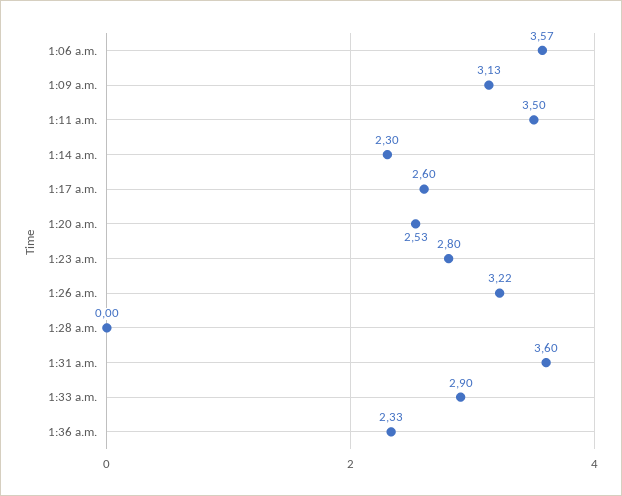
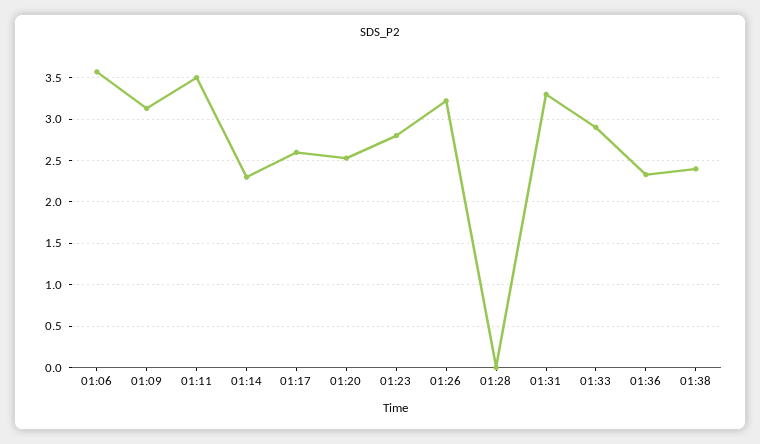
1:31 a.m.: 3.6 -> 3.3
01:38: none -> 2.4

